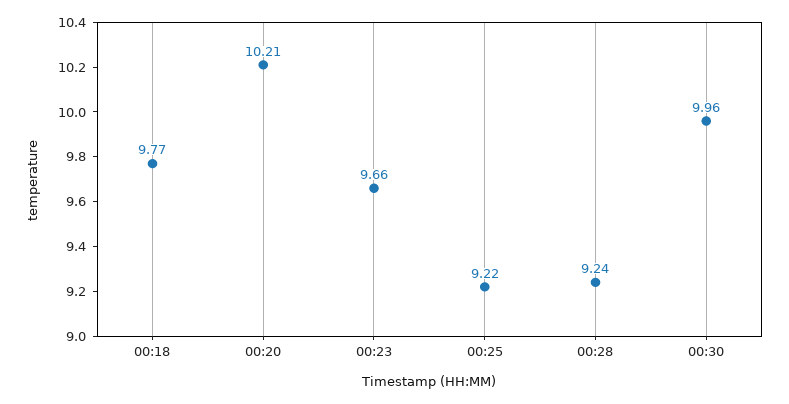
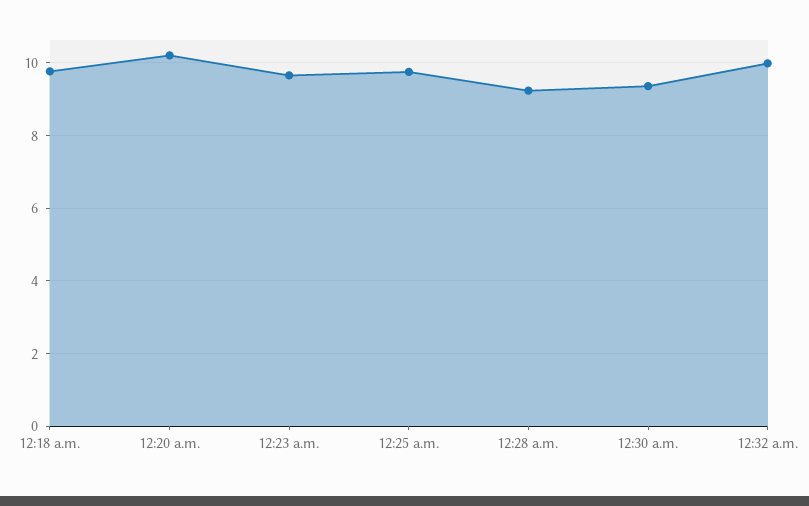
00:25: 9.22 -> 9.8
00:30: 9.96 -> 9.4
12:32 a.m.: none -> 10

